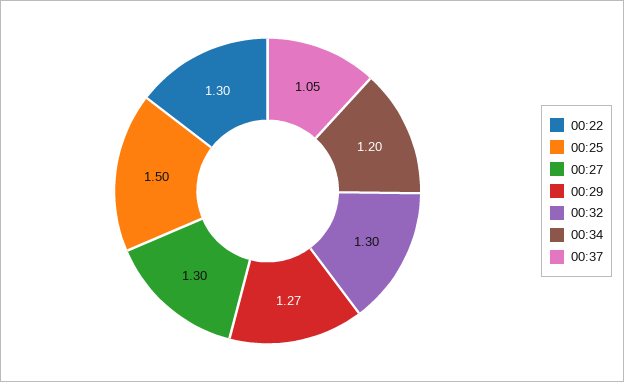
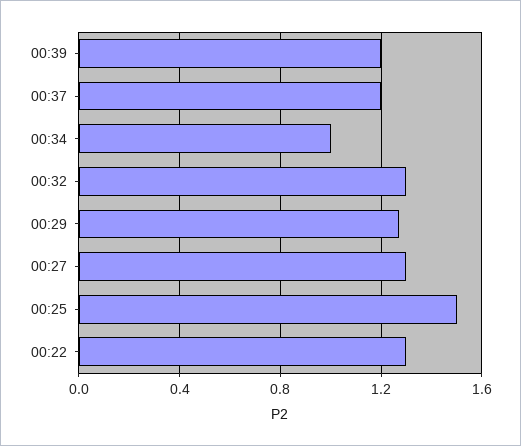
00:34: 1.2 -> 1
00:37: 1.05 -> 1.2
00:39: none -> 1.2

